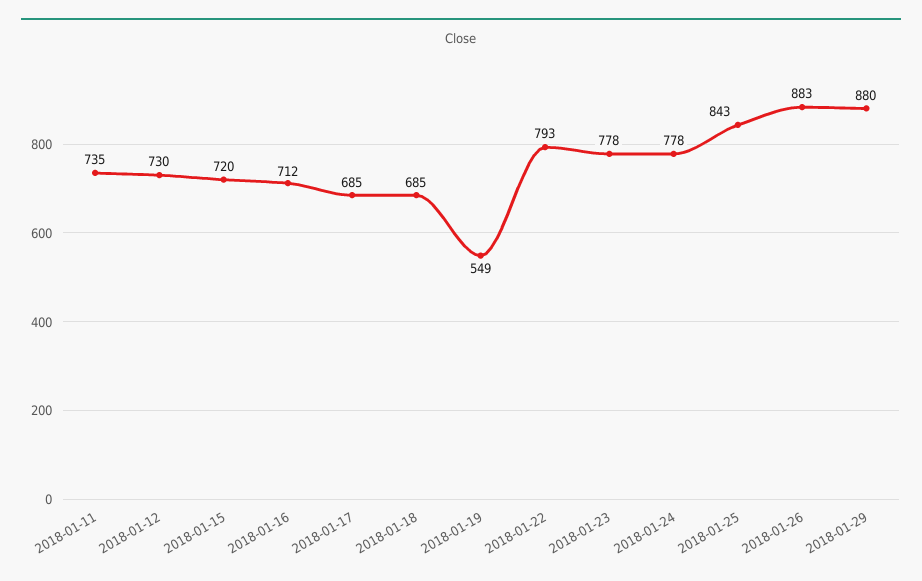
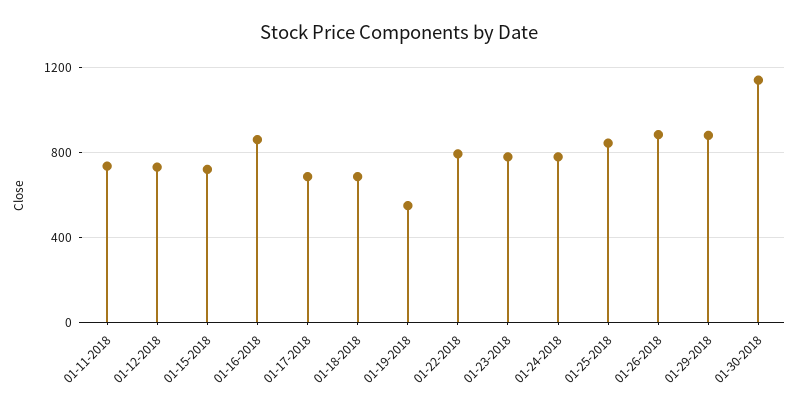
2018-01-16: 712 -> 850
01-30-2018: none -> 1150

